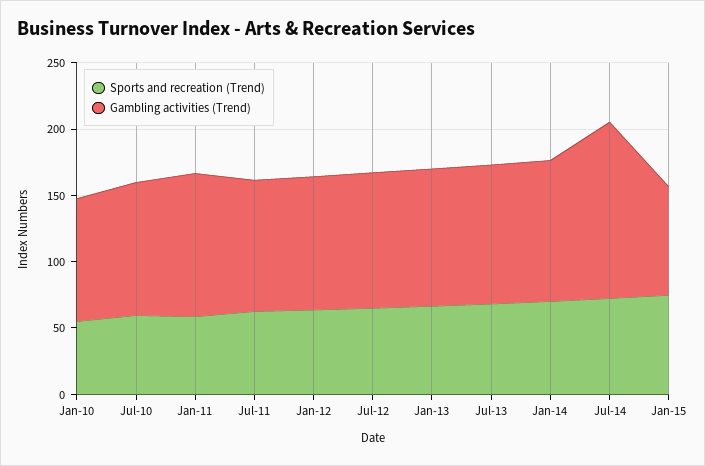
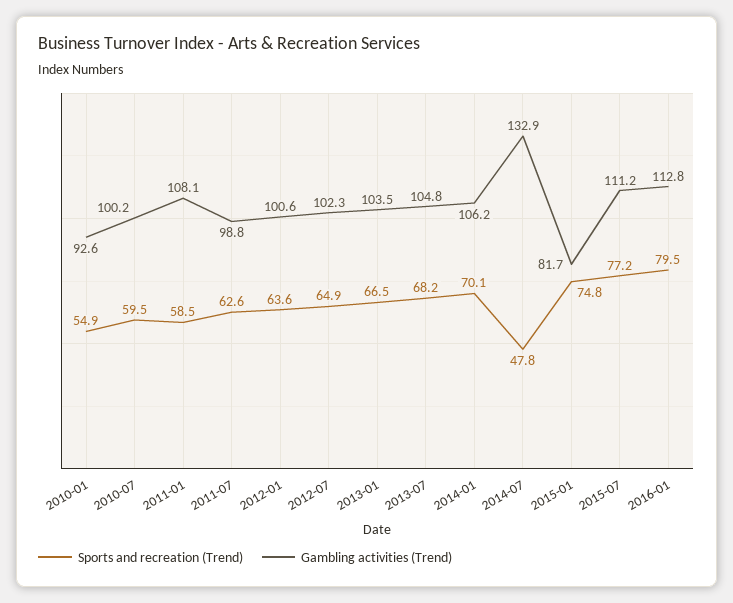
Sports and recreation (Trend), Jul-14: 70 -> 47.8
Sports and recreation (Trend), 2015-07: none -> 77.2
Gambling activities (Trend), 2015-07: none -> 111.2
Sports and recreation (Trend), 2016-01: none -> 79.5
Gambling activities (Trend), 2016-01: none -> 112.8

